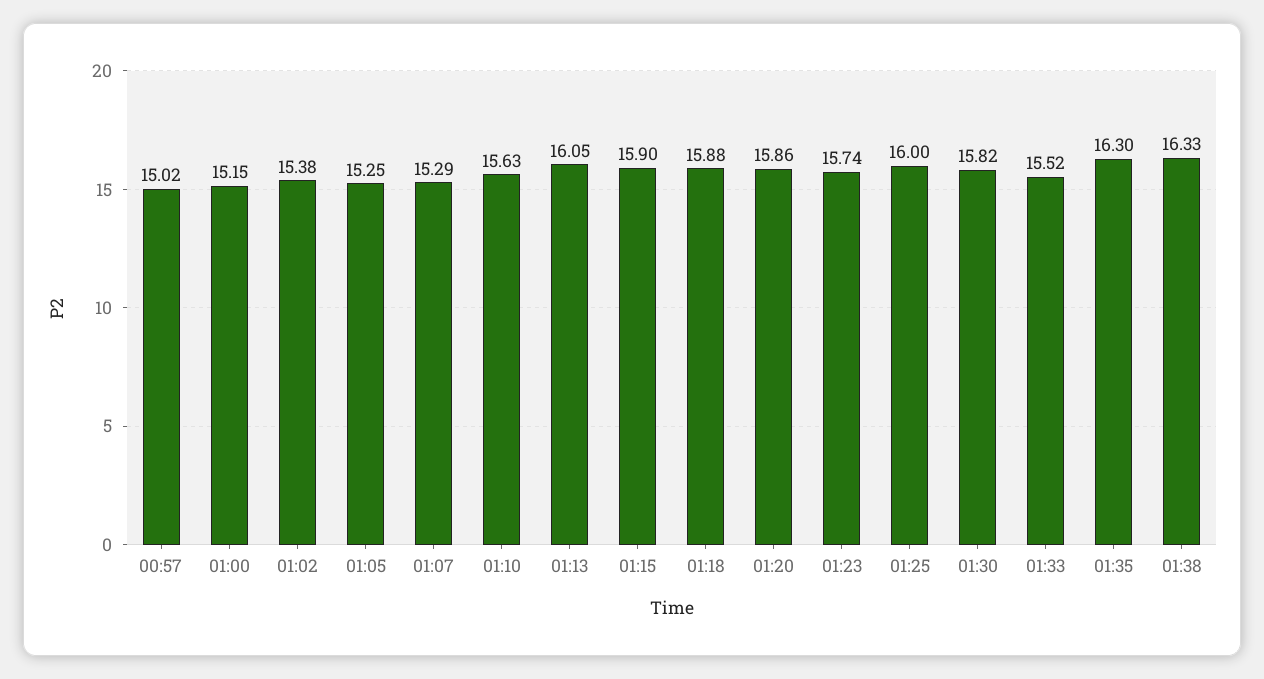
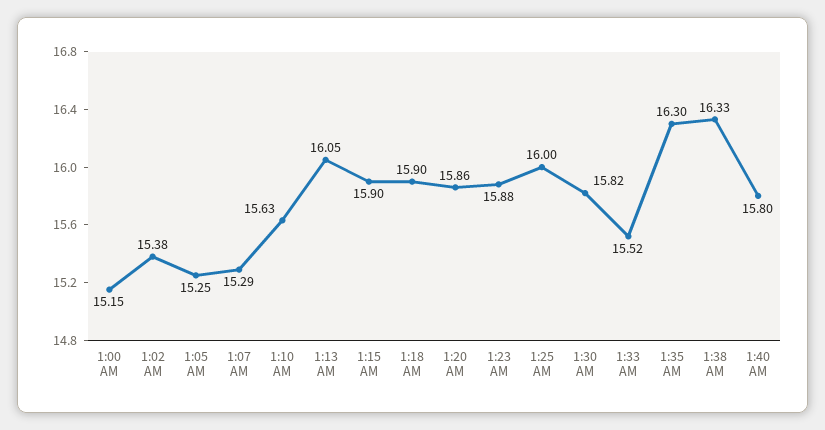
00:57: 15.02 -> none
01:18: 15.88 -> 15.9
01:23: 15.74 -> 15.88
1:40 AM: none -> 15.8

